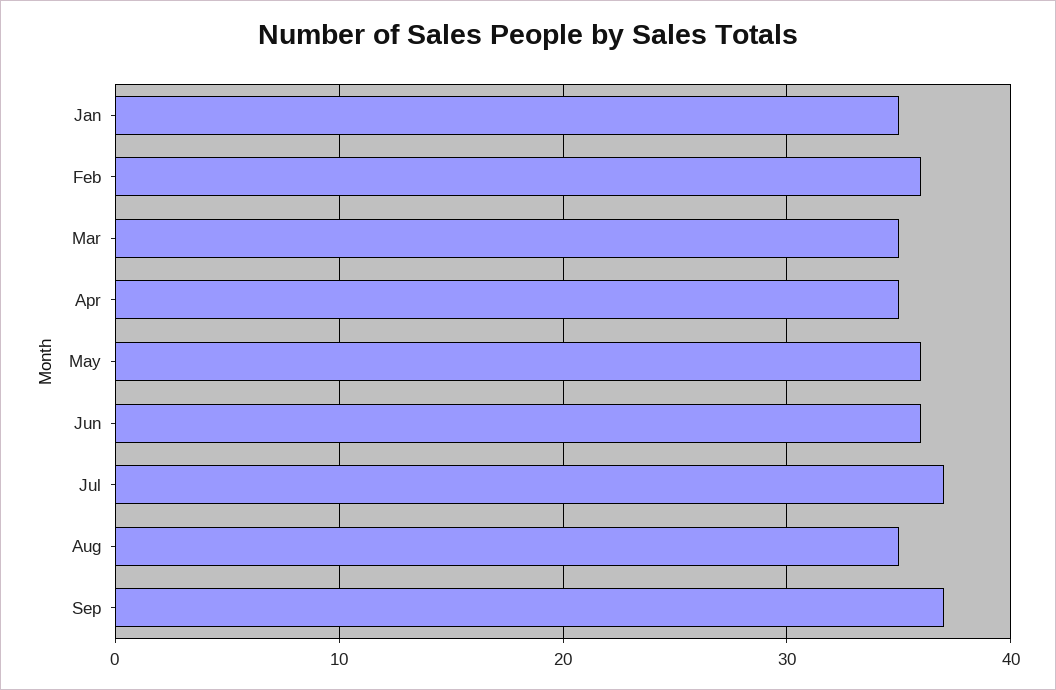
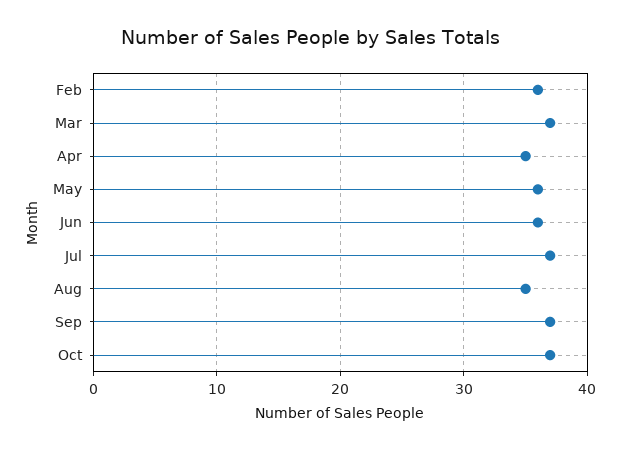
Jan: 35 -> none
Mar: 35 -> 37
Oct: none -> 37

